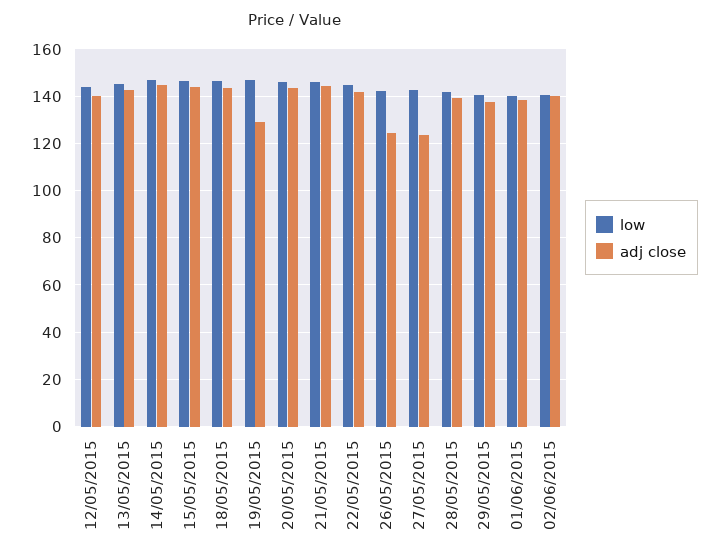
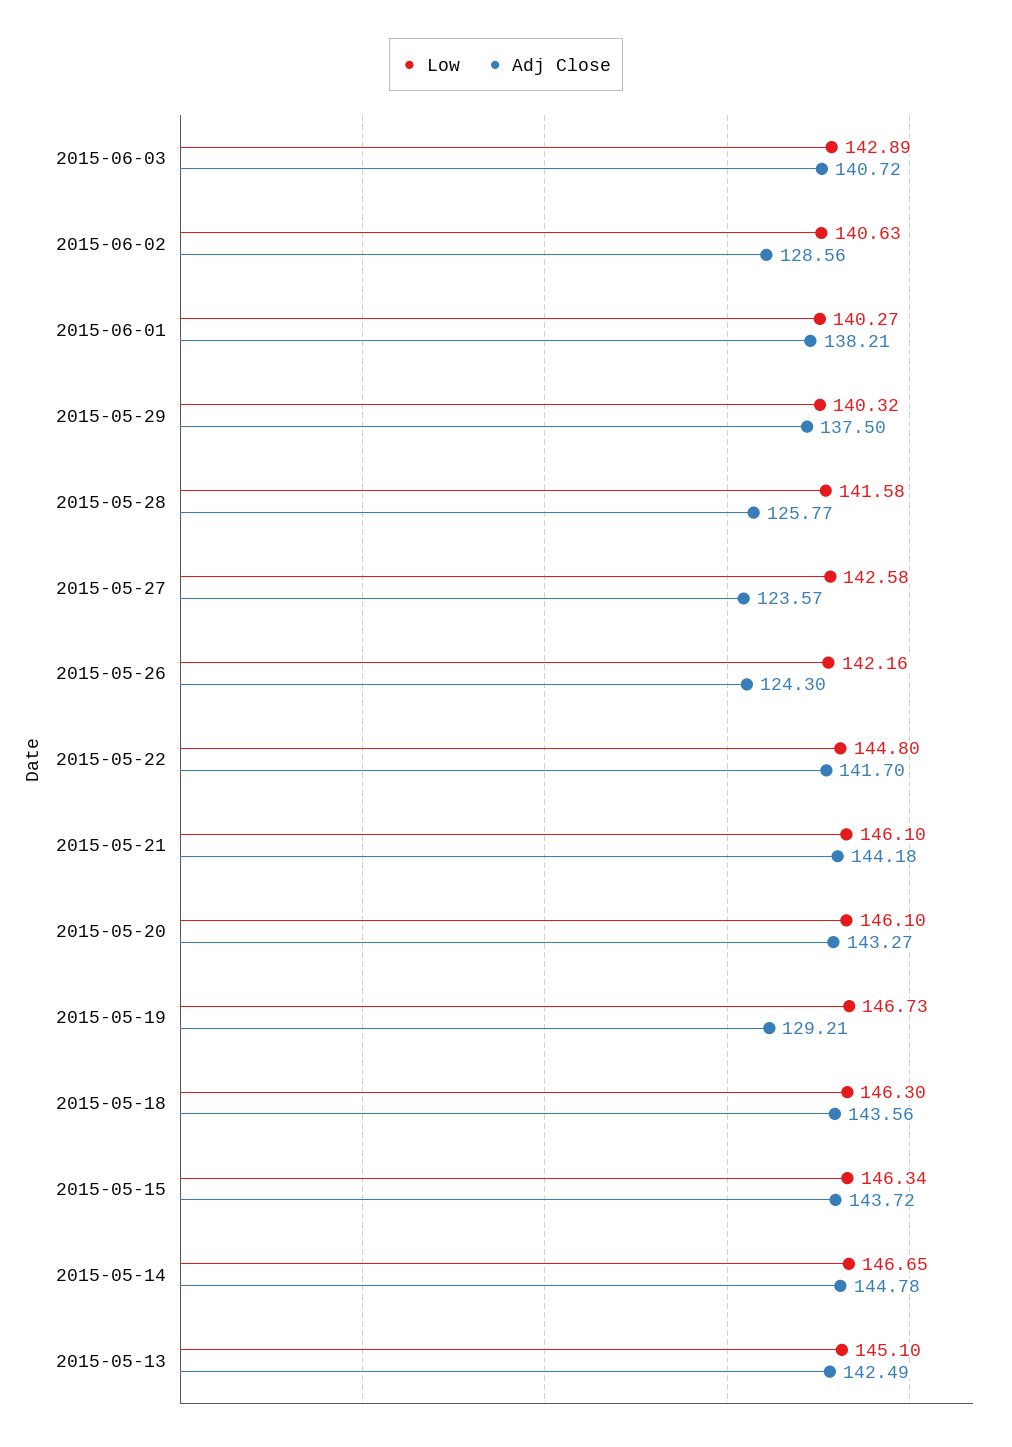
low, 12/05/2015: 145 -> none
adj close, 12/05/2015: 140 -> none
adj close, 28/05/2015: 140 -> 125.77
adj close, 02/06/2015: 140 -> 128.56
low, 2015-06-03: none -> 142.89
adj close, 2015-06-03: none -> 140.72

